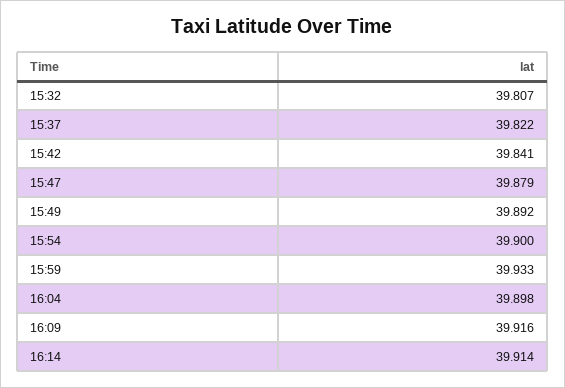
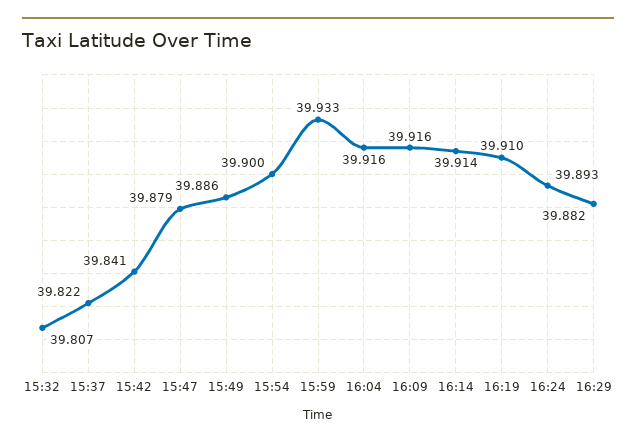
15:49: 39.892 -> 39.886
16:04: 39.898 -> 39.916
16:19: none -> 39.91
16:24: none -> 39.893
16:29: none -> 39.882

